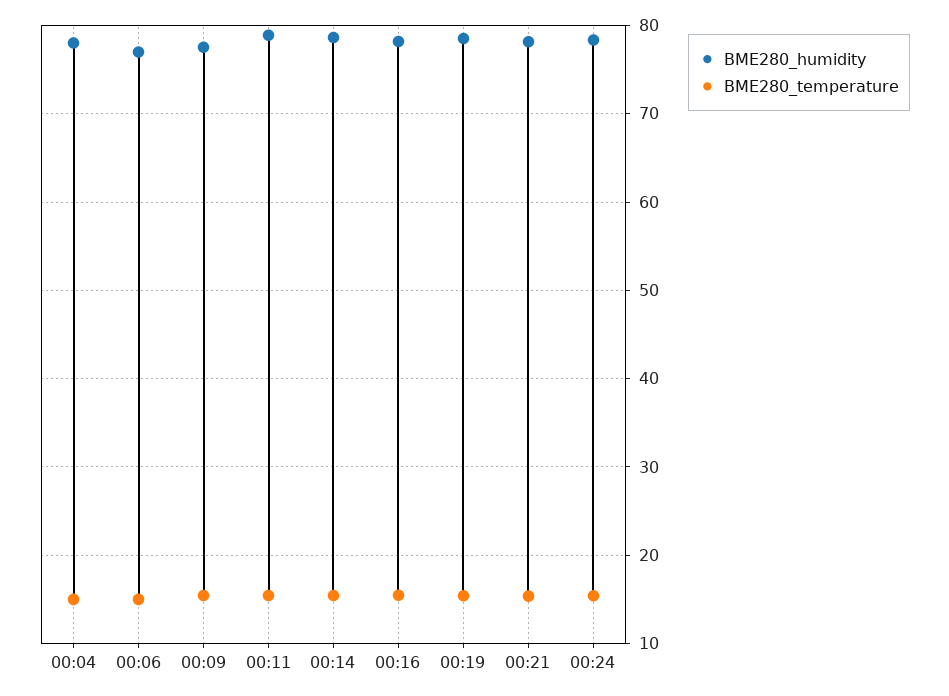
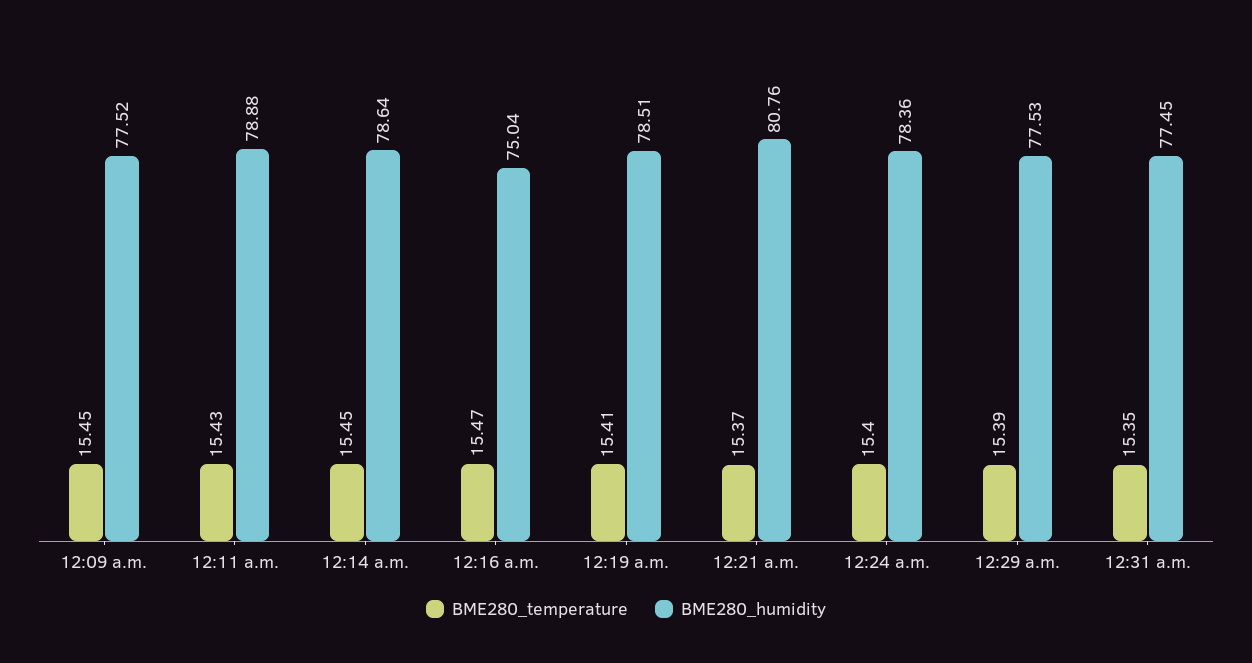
BME280_humidity, 00:04: 78 -> none
BME280_temperature, 00:04: 15 -> none
BME280_humidity, 00:06: 77 -> none
BME280_temperature, 00:06: 15 -> none
BME280_humidity, 00:16: 78 -> 75.04
BME280_humidity, 00:21: 78 -> 80.76
BME280_temperature, 12:29 a.m.: none -> 15.39
BME280_humidity, 12:29 a.m.: none -> 77.53
BME280_temperature, 12:31 a.m.: none -> 15.35
BME280_humidity, 12:31 a.m.: none -> 77.45

